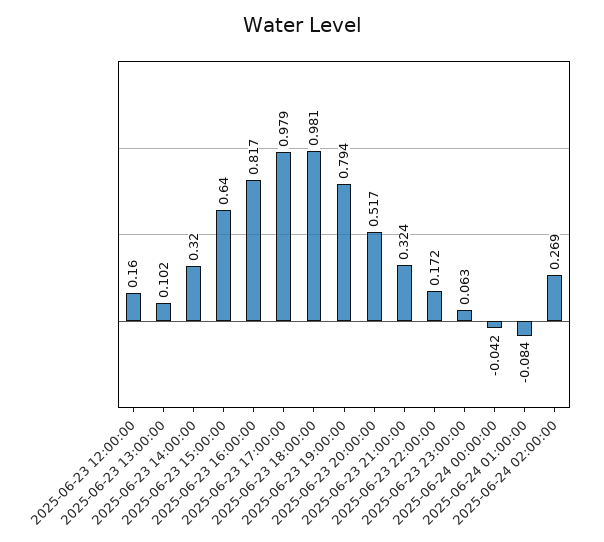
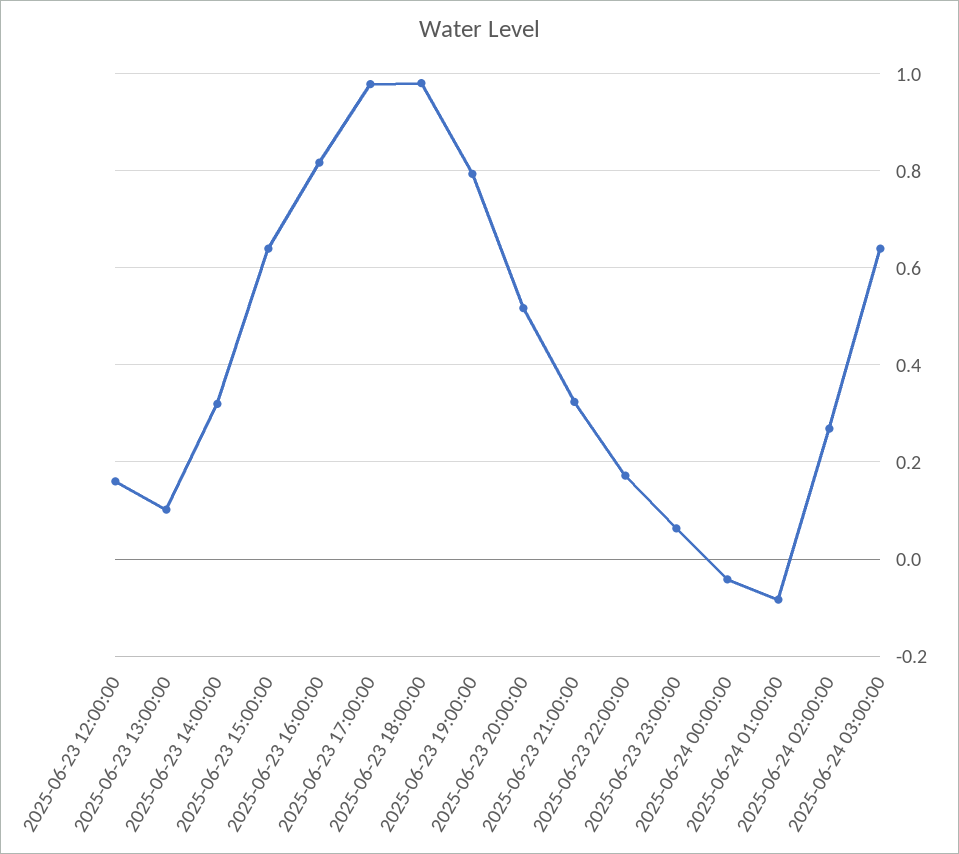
2025-06-24 03:00:00: none -> 0.64

